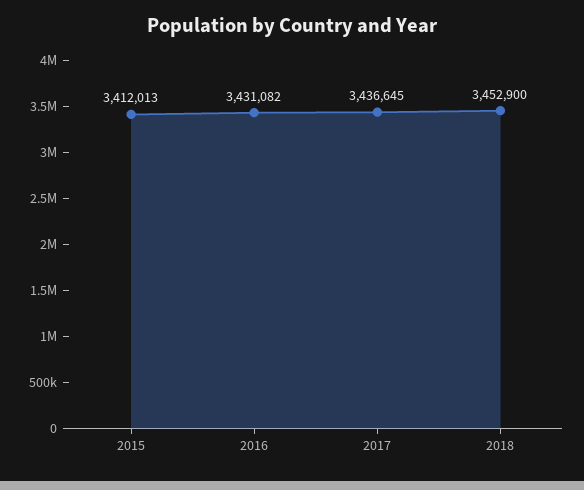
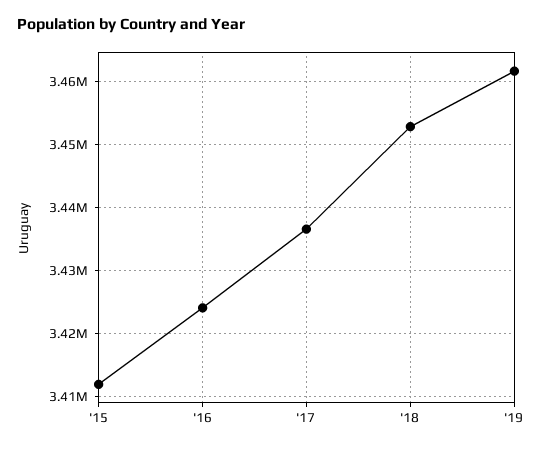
2016: 3431082 -> 3424000
'19: none -> 3462000

